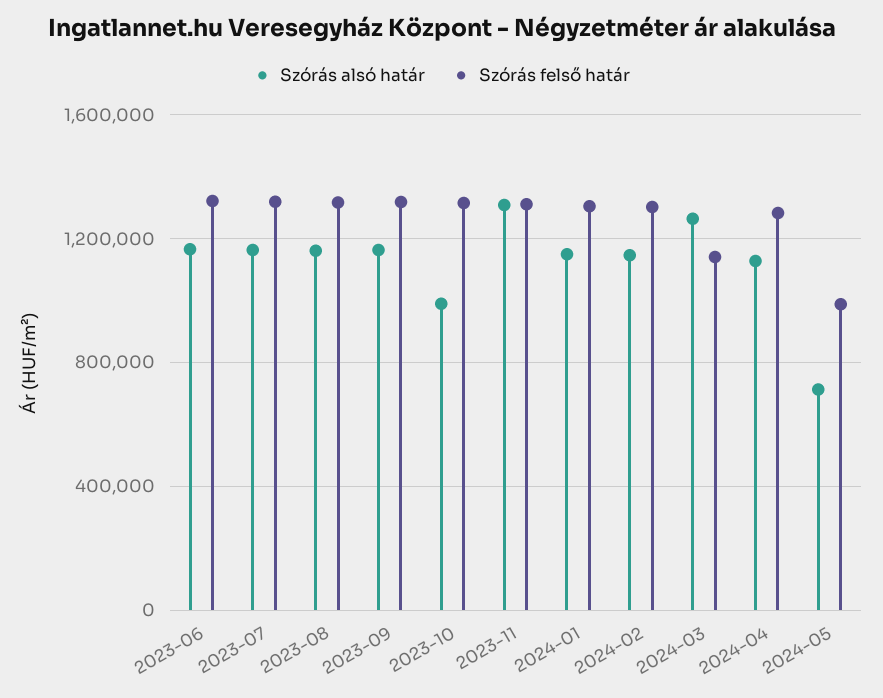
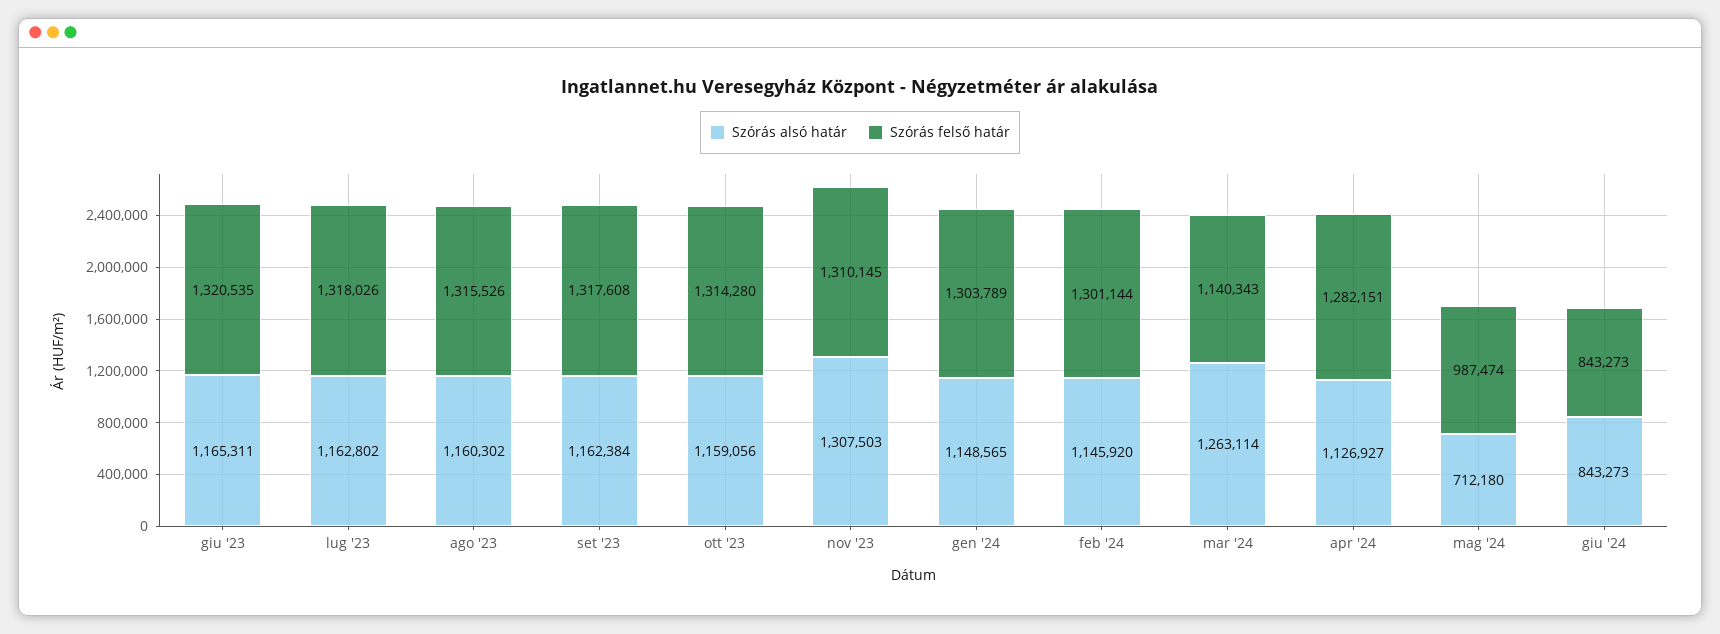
Szórás alsó határ, 2023-10: 1000000 -> 1159056
Szórás alsó határ, giu '24: none -> 843273
Szórás felső határ, giu '24: none -> 843273

